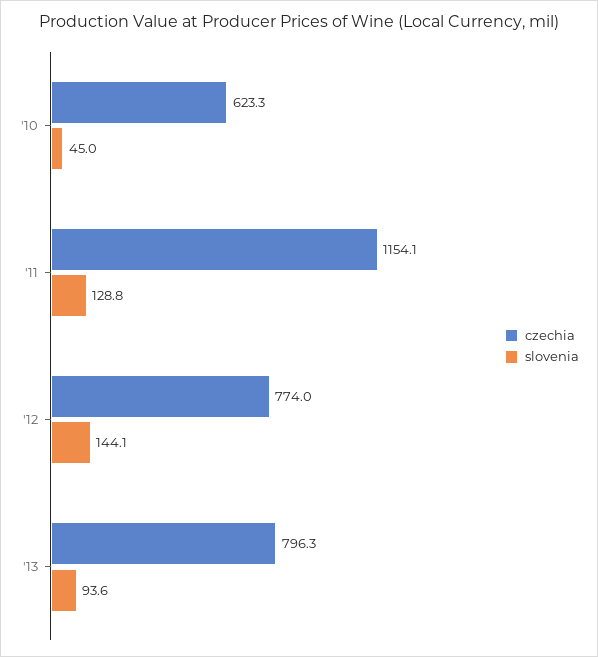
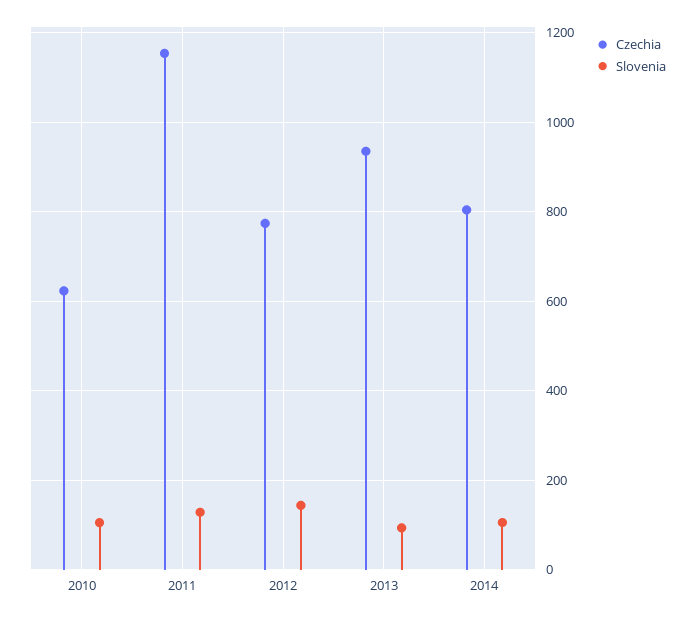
slovenia, '10: 45 -> 100
czechia, '13: 796.3 -> 940
czechia, 2014: none -> 800
slovenia, 2014: none -> 100

